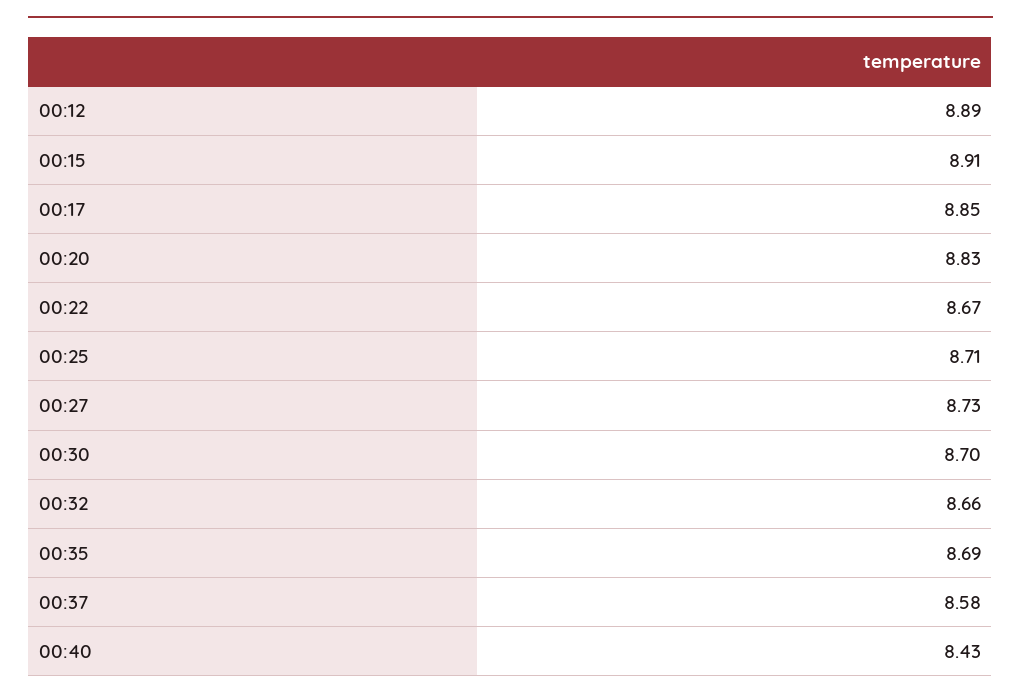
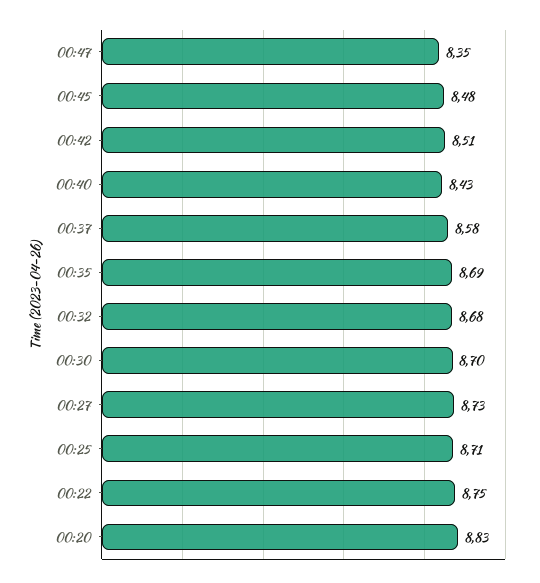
00:12: 8.89 -> none
00:15: 8.91 -> none
00:17: 8.85 -> none
00:22: 8.67 -> 8.75
00:32: 8.66 -> 8.68
00:47: none -> 8.35
00:45: none -> 8.48
00:42: none -> 8.51

